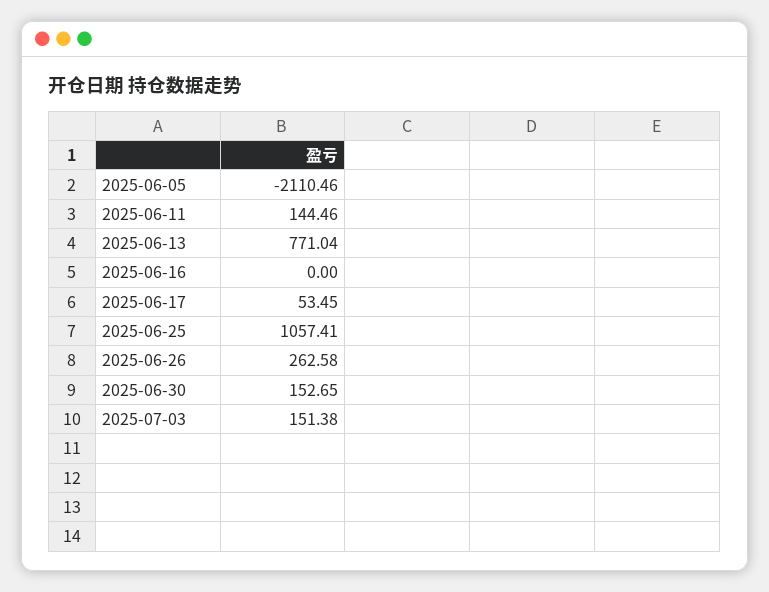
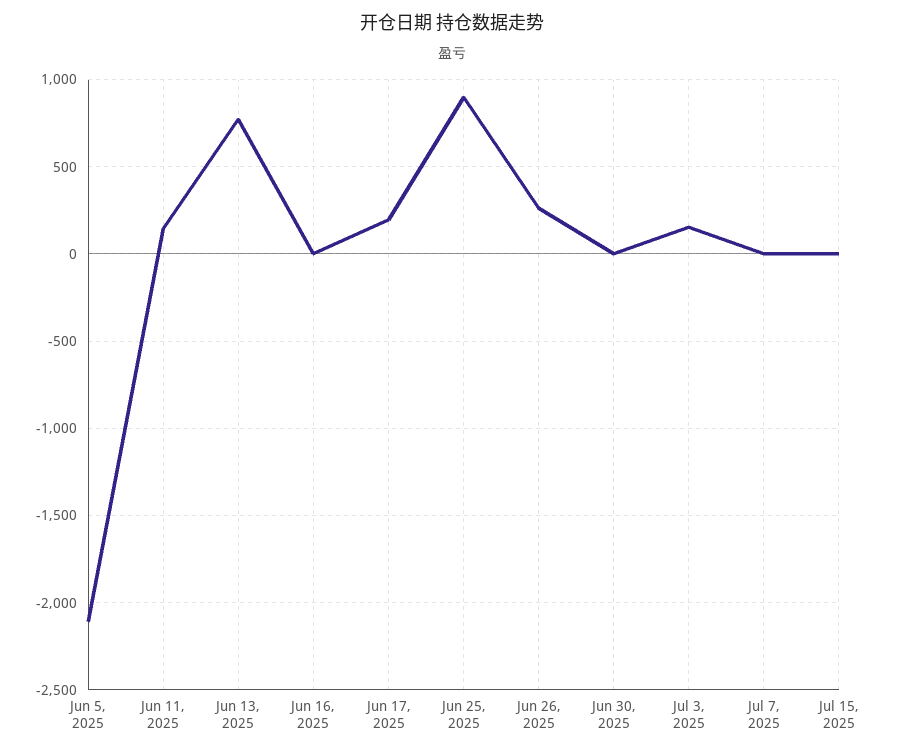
2025-06-17: 53.45 -> 200
2025-06-25: 1057.41 -> 900
2025-06-30: 152.65 -> 0
Jul 7, 2025: none -> 0
Jul 15, 2025: none -> 0

